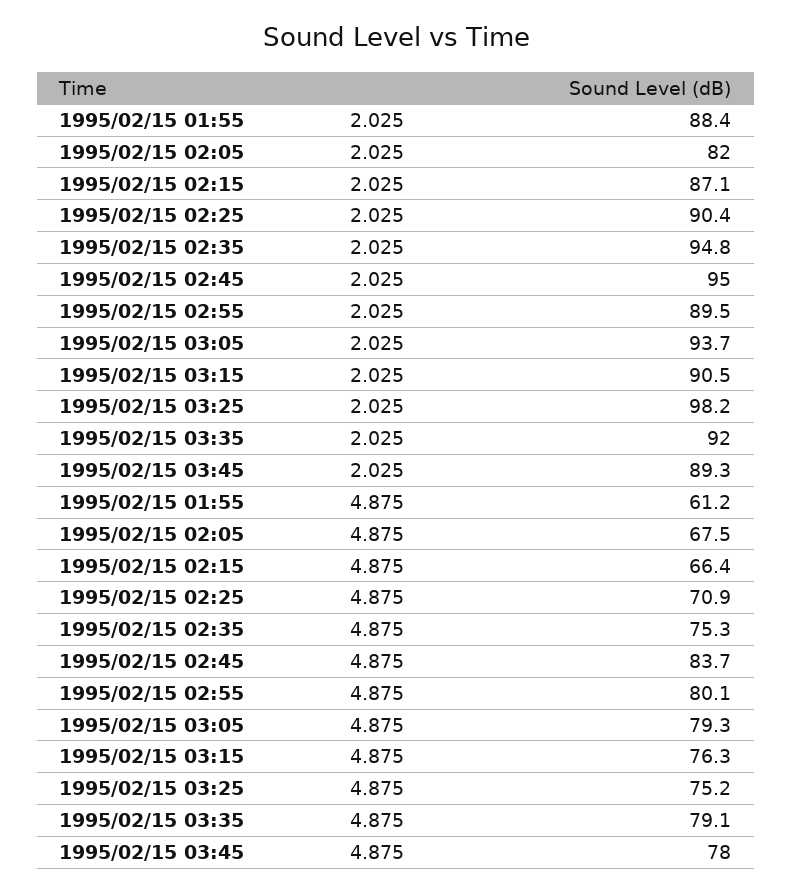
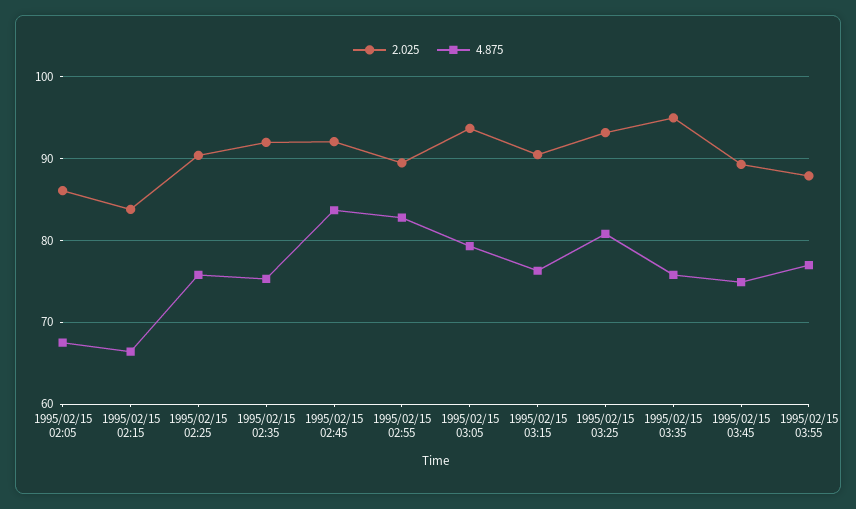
2.025, 1995/02/15 01:55: 88.4 -> none
2.025, 1995/02/15 02:05: 82 -> 86
2.025, 1995/02/15 02:15: 87.1 -> 84
2.025, 1995/02/15 02:35: 94.8 -> 92
2.025, 1995/02/15 02:45: 95 -> 92
2.025, 1995/02/15 03:25: 98.2 -> 93
2.025, 1995/02/15 03:35: 92 -> 95
4.875, 1995/02/15 01:55: 61.2 -> none
4.875, 1995/02/15 02:25: 70.9 -> 76
4.875, 1995/02/15 02:55: 80.1 -> 83
4.875, 1995/02/15 03:25: 75.2 -> 81
4.875, 1995/02/15 03:35: 79.1 -> 76
4.875, 1995/02/15 03:45: 78 -> 75
2.025, 1995/02/15 03:55: none -> 88
4.875, 1995/02/15 03:55: none -> 77

